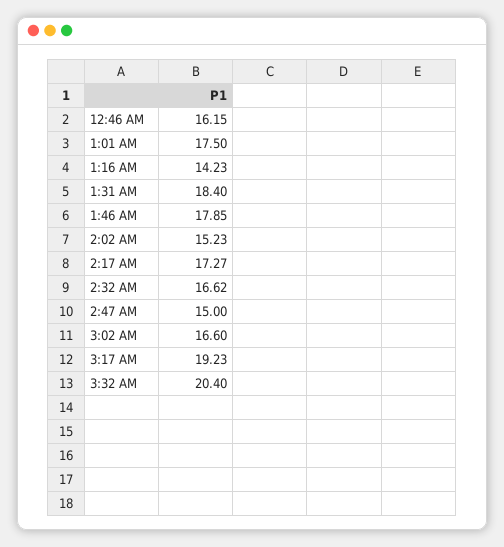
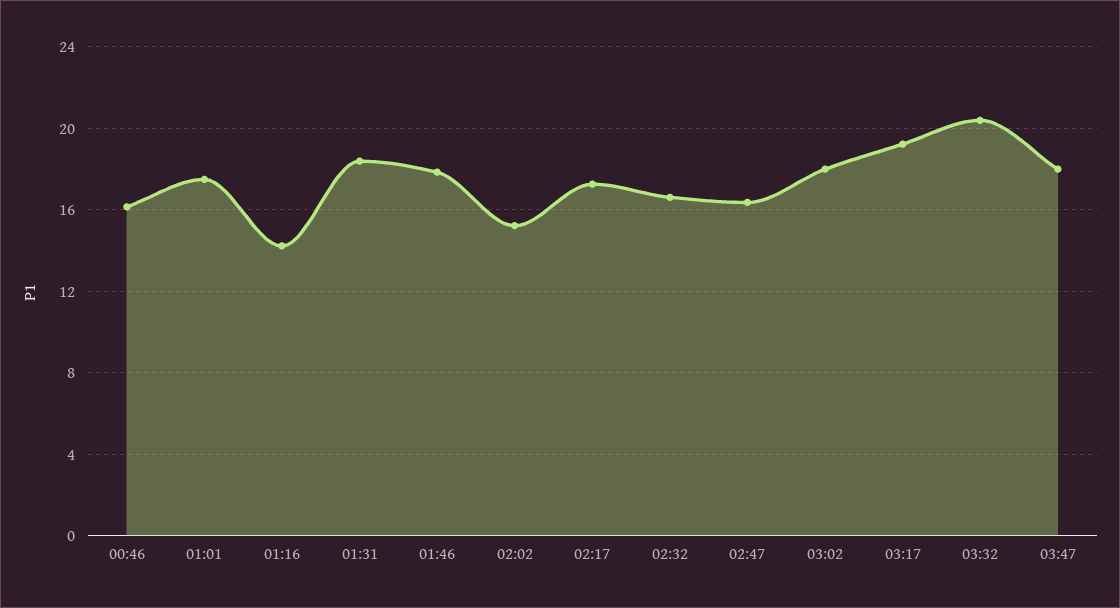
2:47 AM: 15 -> 16.5
3:02 AM: 16.6 -> 18
03:47: none -> 18

